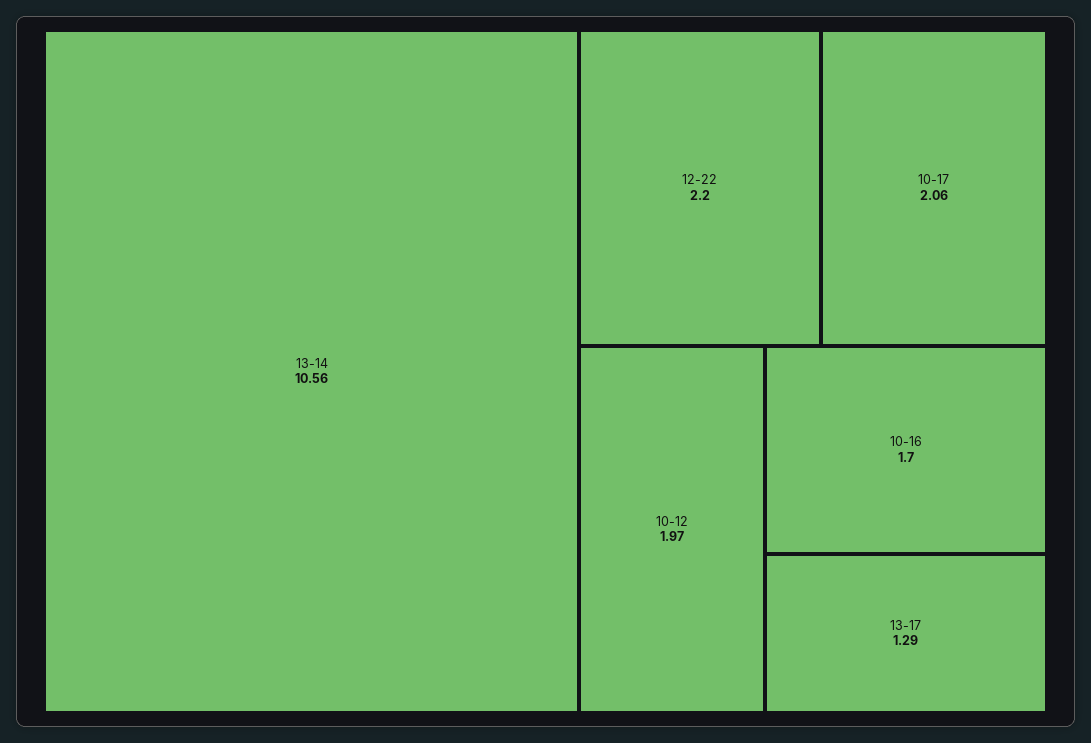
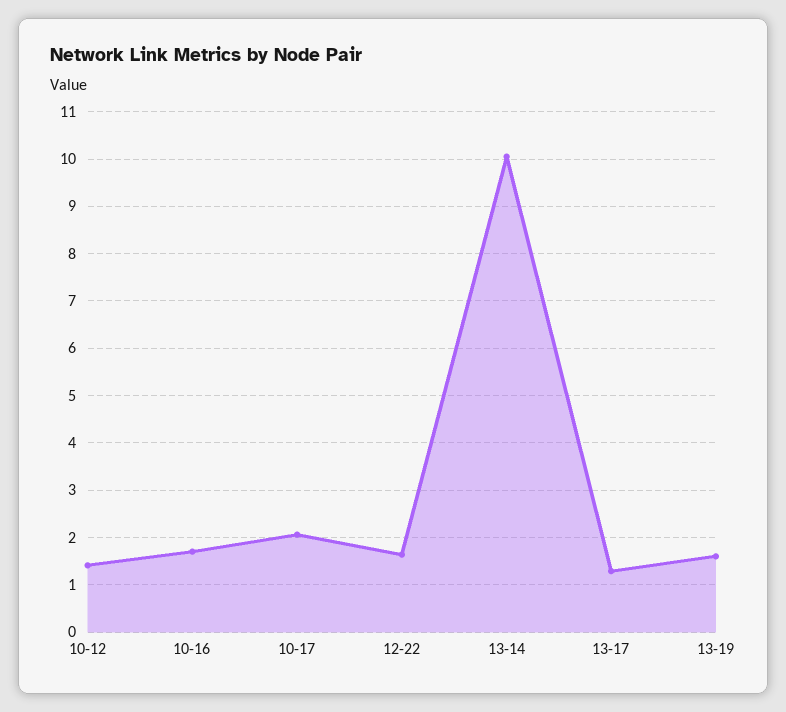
13-14: 10.56 -> 10
12-22: 2.2 -> 1.6
10-12: 1.97 -> 1.4
13-19: none -> 1.6

